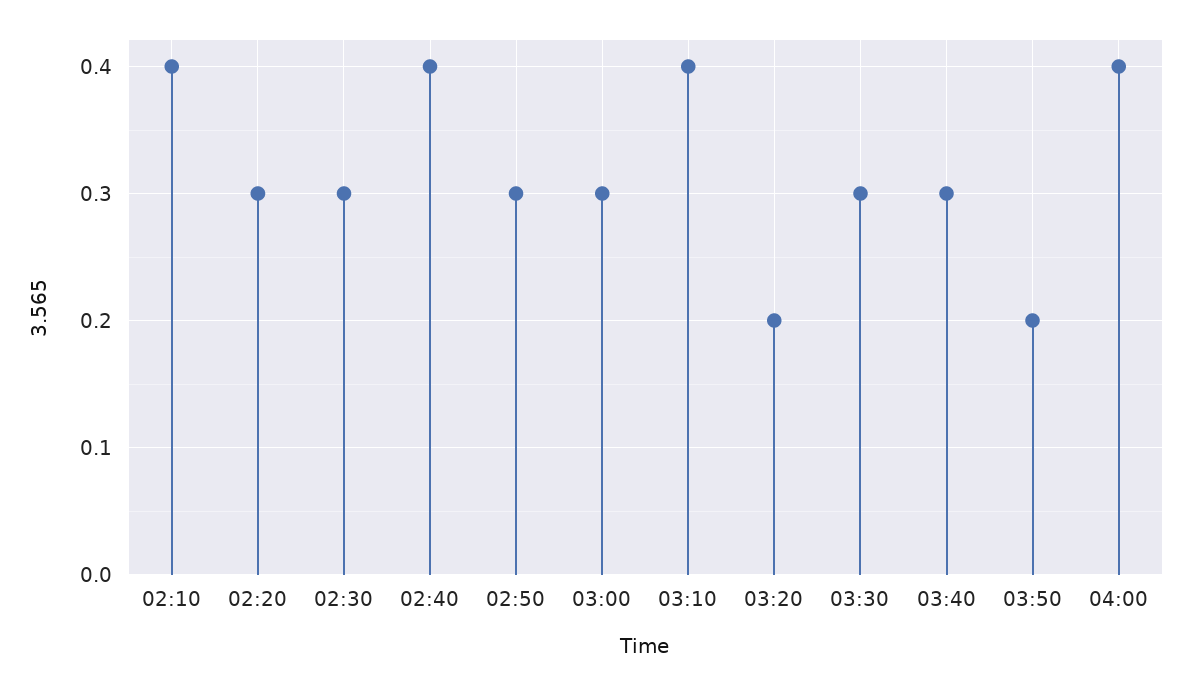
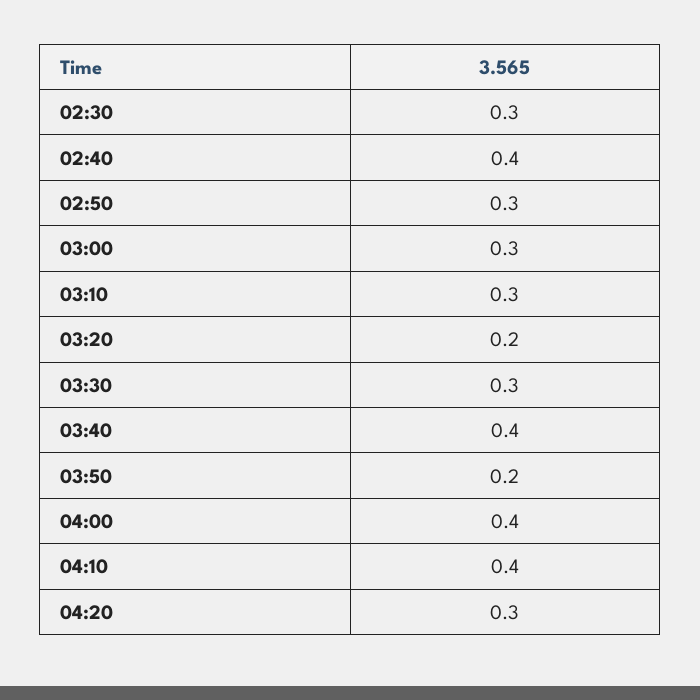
02:10: 0.4 -> none
02:20: 0.3 -> none
03:10: 0.4 -> 0.3
03:40: 0.3 -> 0.4
04:10: none -> 0.4
04:20: none -> 0.3

